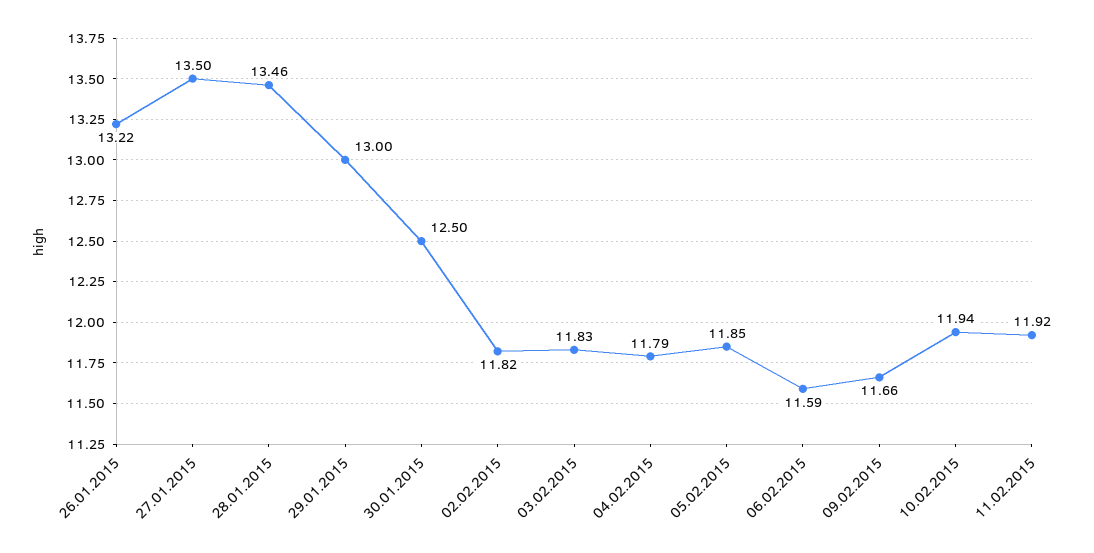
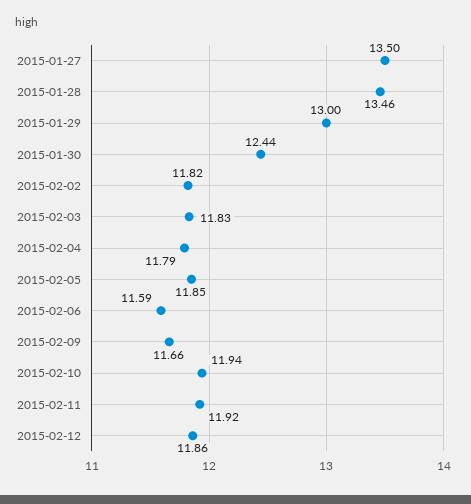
26.01.2015: 13.22 -> none
30.01.2015: 12.5 -> 12.44
2015-02-12: none -> 11.86

